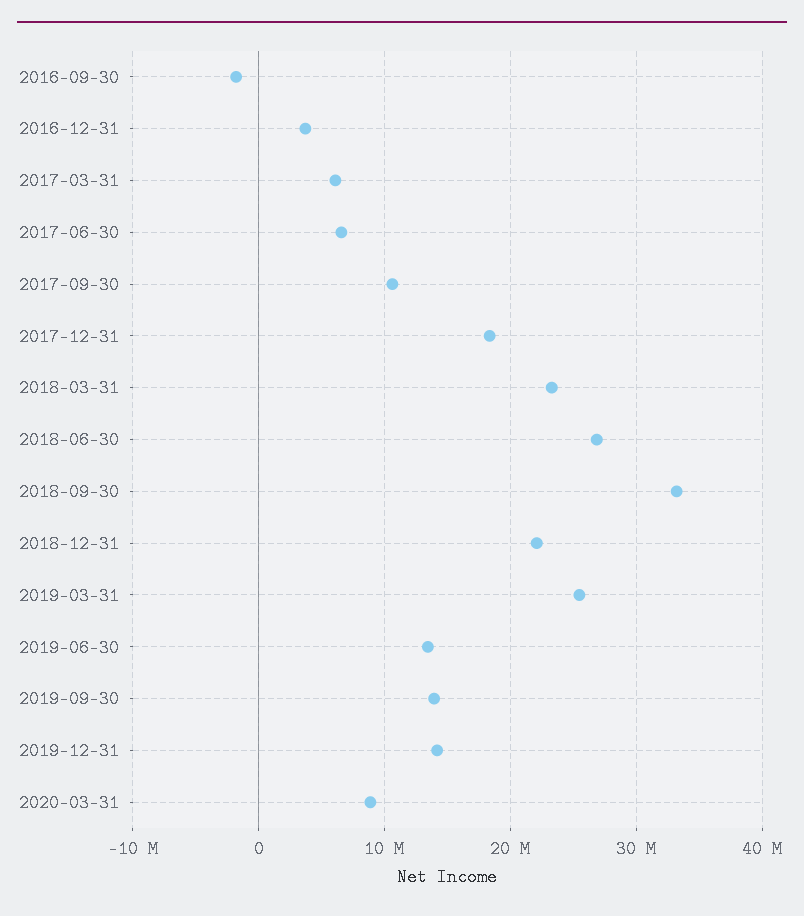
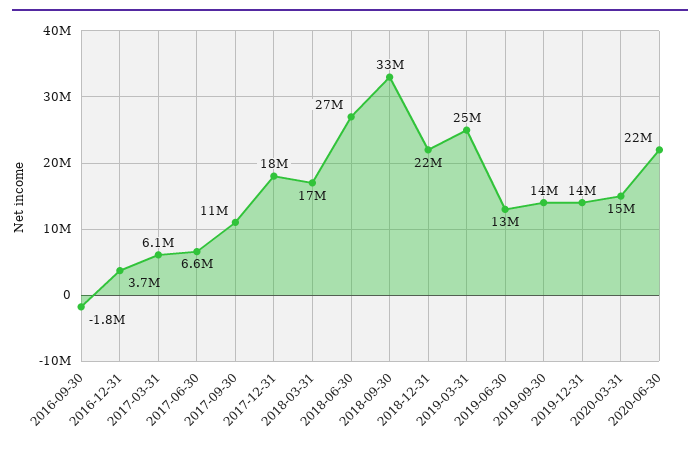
2018-03-31: 23000000 -> 17000000
2020-03-31: 9000000 -> 15000000
2020-06-30: none -> 22000000

